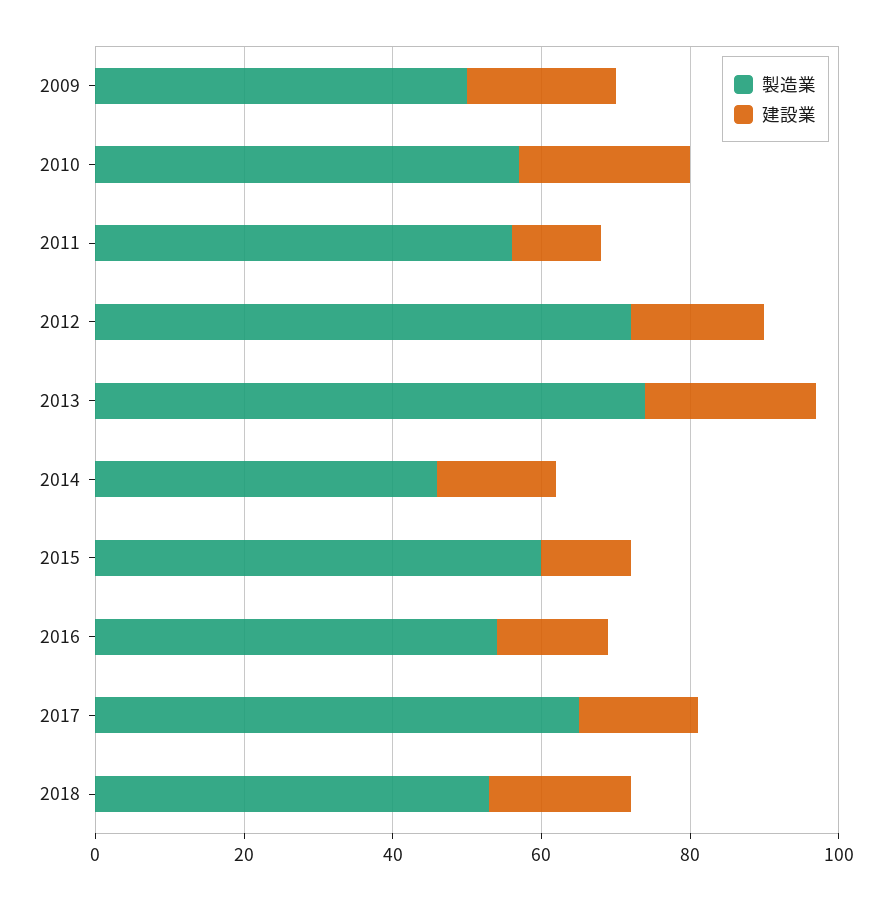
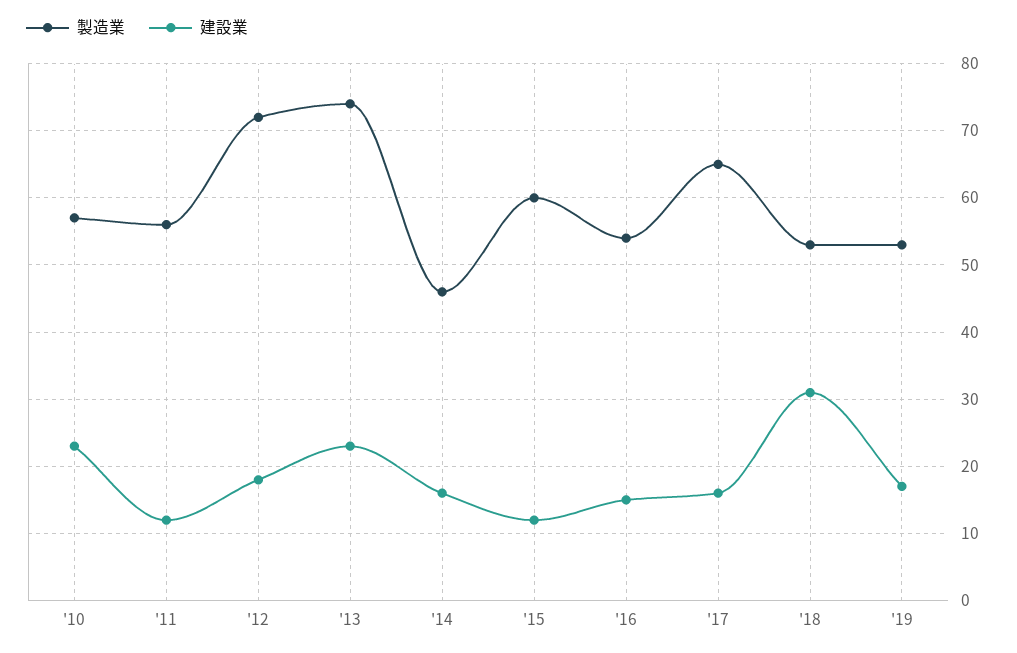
製造業, 2009: 50 -> none
建設業, 2009: 20 -> none
建設業, 2018: 20 -> 31
製造業, '19: none -> 53
建設業, '19: none -> 17

